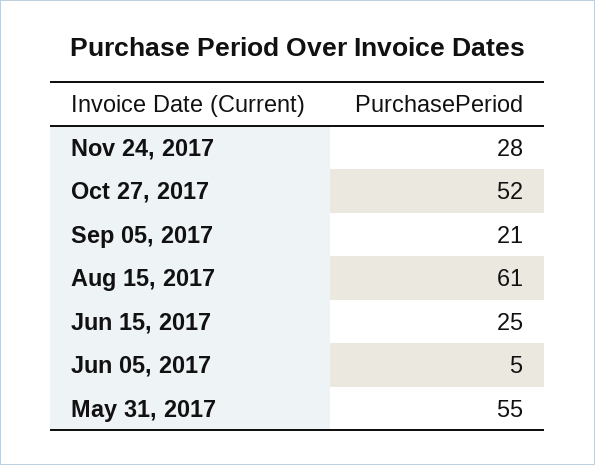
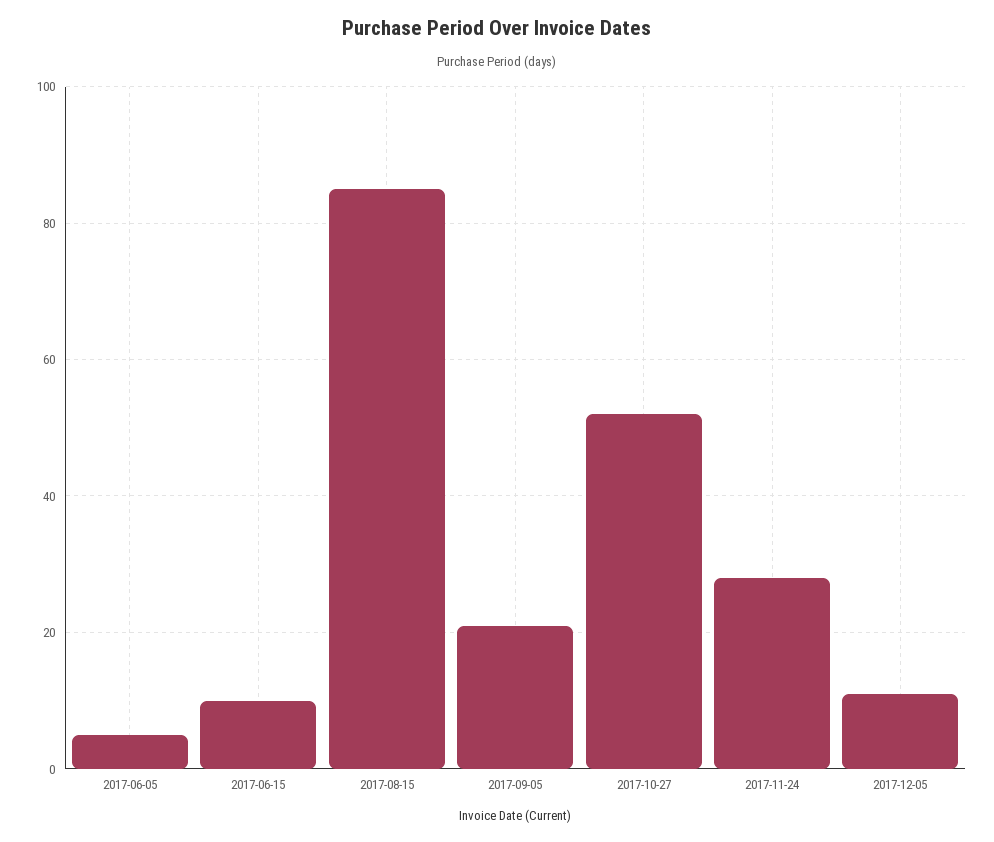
Aug 15, 2017: 61 -> 85
Jun 15, 2017: 25 -> 10
May 31, 2017: 55 -> none
2017-12-05: none -> 10

